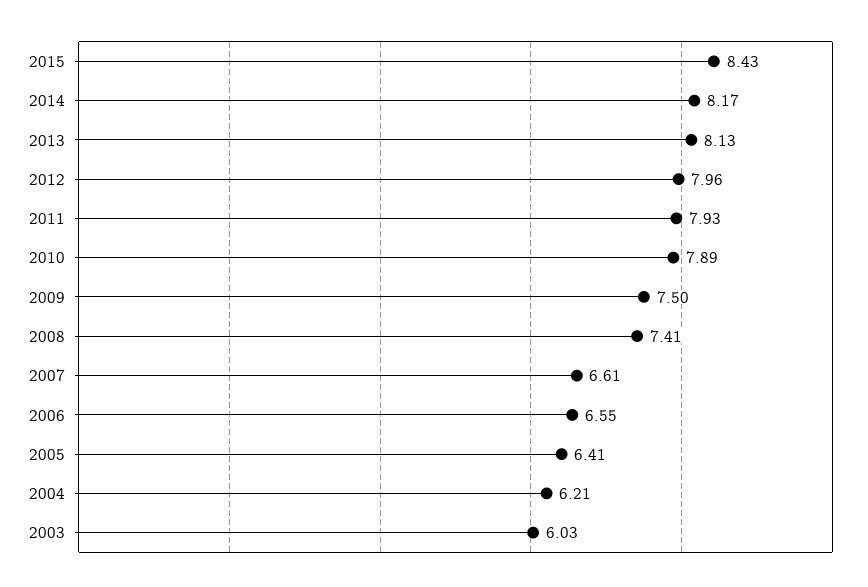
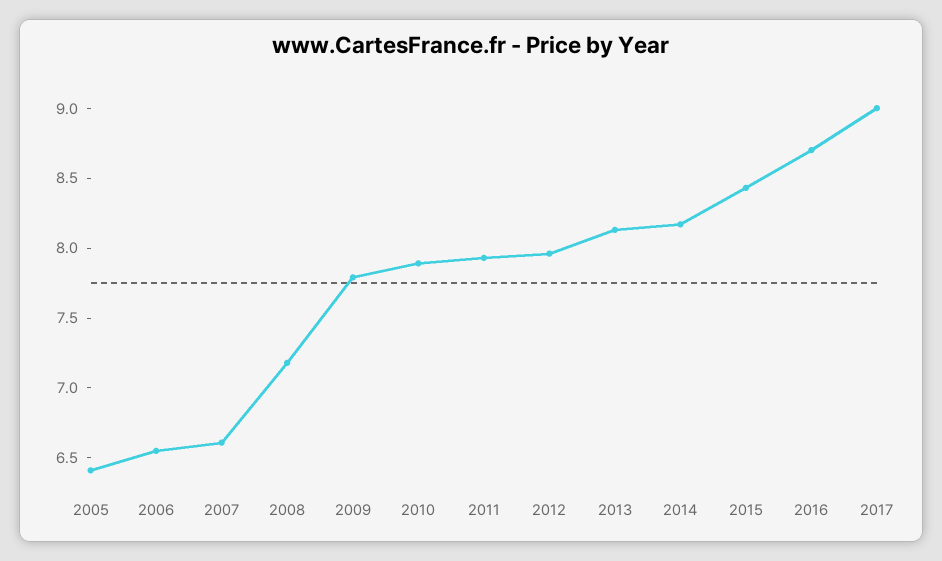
2009: 7.5 -> 7.8
2008: 7.41 -> 7.2
2004: 6.21 -> none
2003: 6.03 -> none
2016: none -> 8.7
2017: none -> 9

